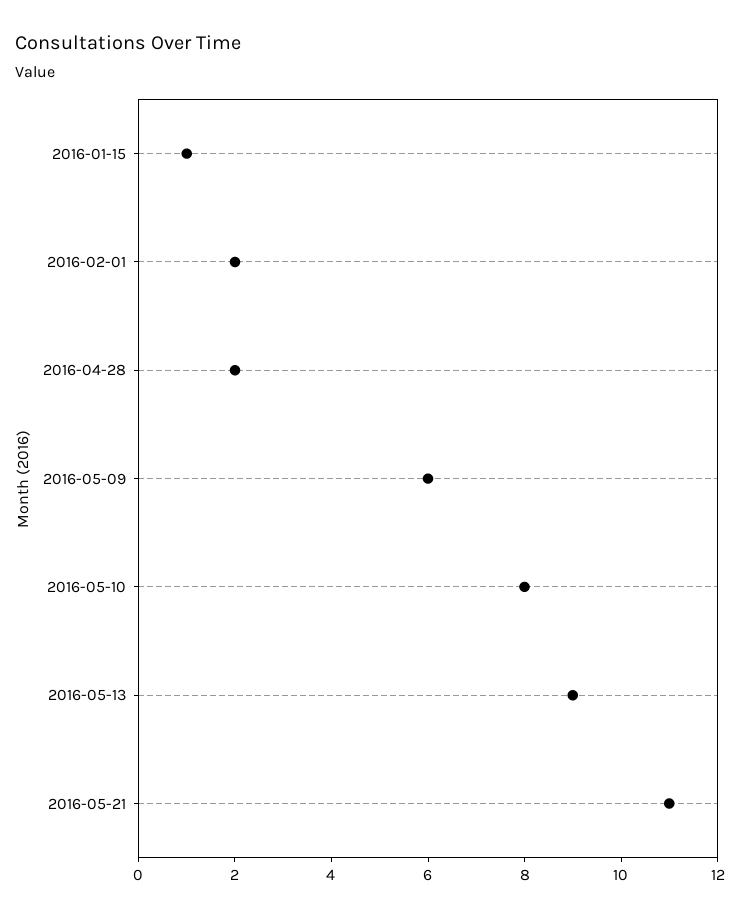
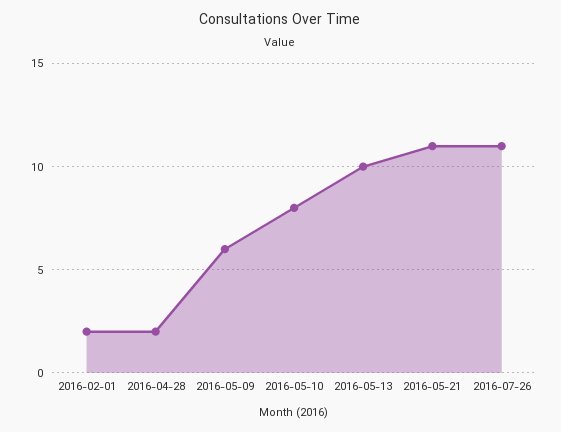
2016-01-15: 1 -> none
2016-05-13: 9 -> 10
2016-07-26: none -> 11

